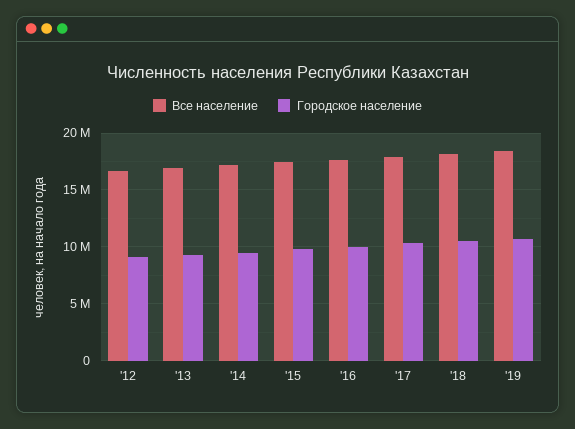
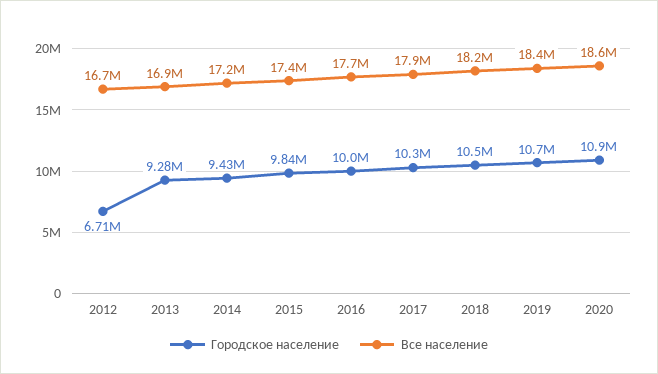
Городское население, '12: 9000000 -> 6710000
Городское население, 2020: none -> 10900000
Все население, 2020: none -> 18600000

